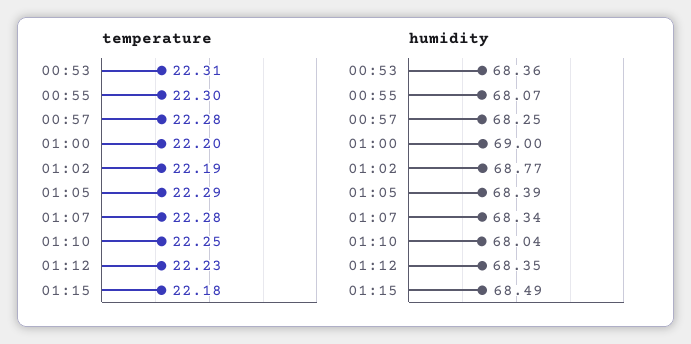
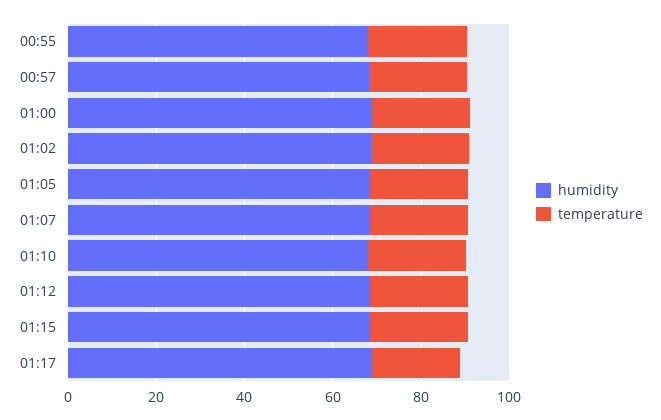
temperature, 00:53: 22.31 -> none
humidity, 00:53: 68.36 -> none
humidity, 01:17: none -> 70
temperature, 01:17: none -> 20

